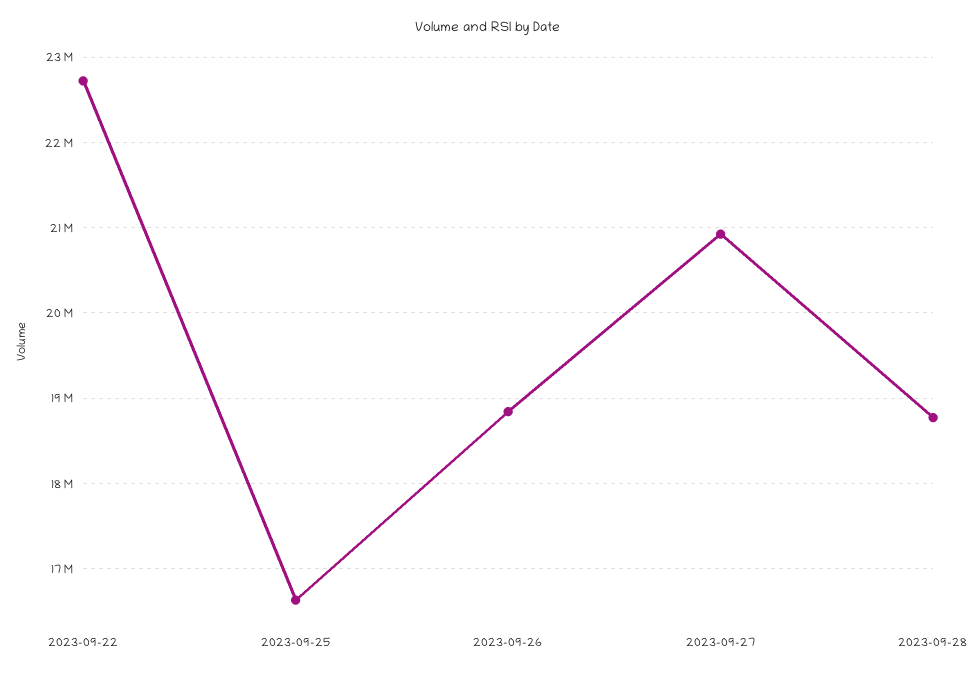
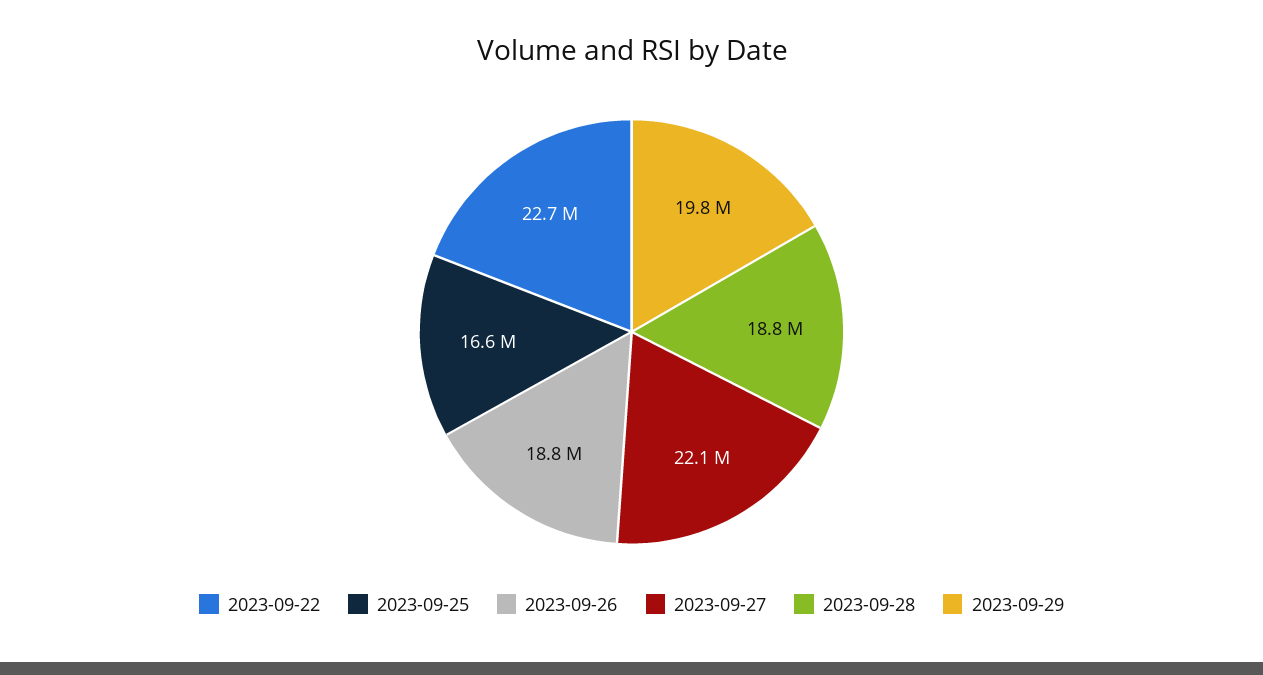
2023-09-27: 20900000 -> 22100000
2023-09-29: none -> 19800000

